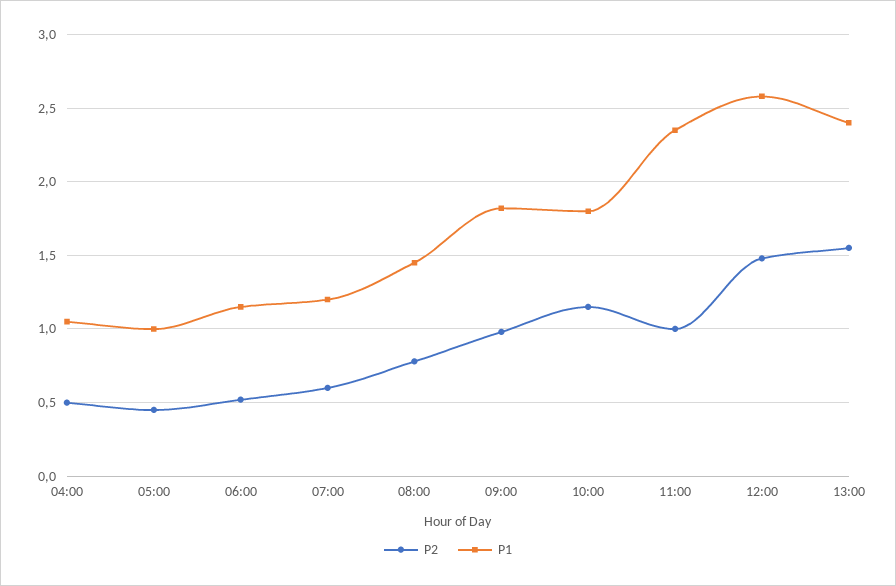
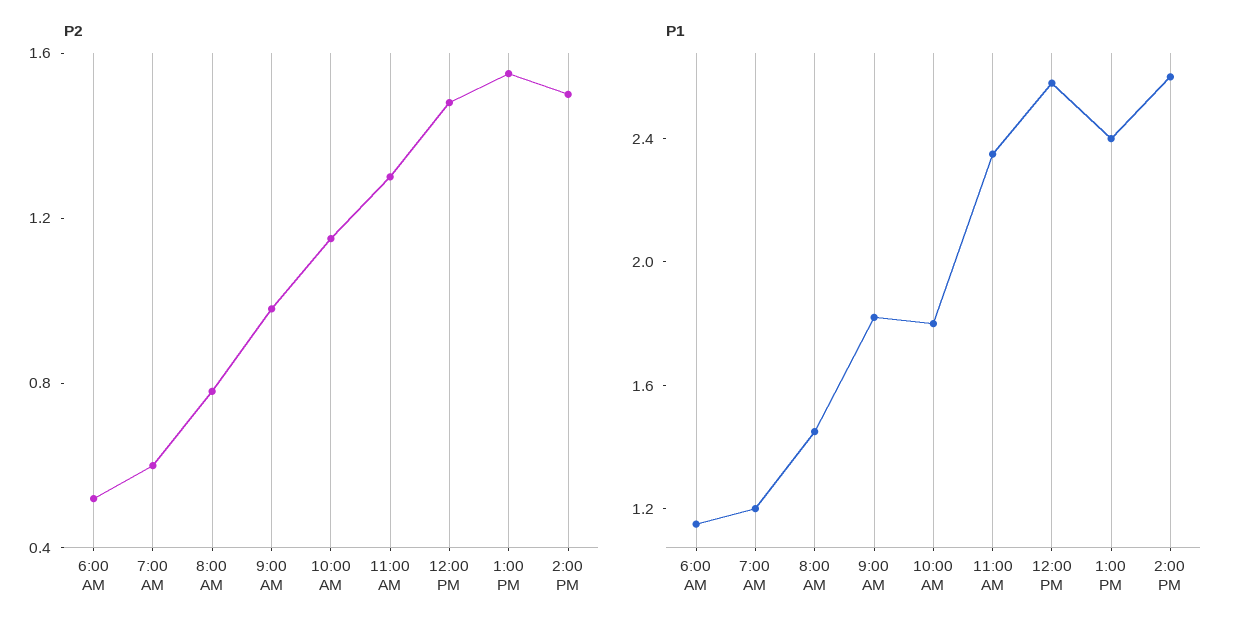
P2, 04:00: 0.5 -> none
P1, 04:00: 1.05 -> none
P2, 05:00: 0.45 -> none
P1, 05:00: 1 -> none
P2, 11:00: 1 -> 1.3
P2, 2:00 PM: none -> 1.5
P1, 2:00 PM: none -> 2.6

